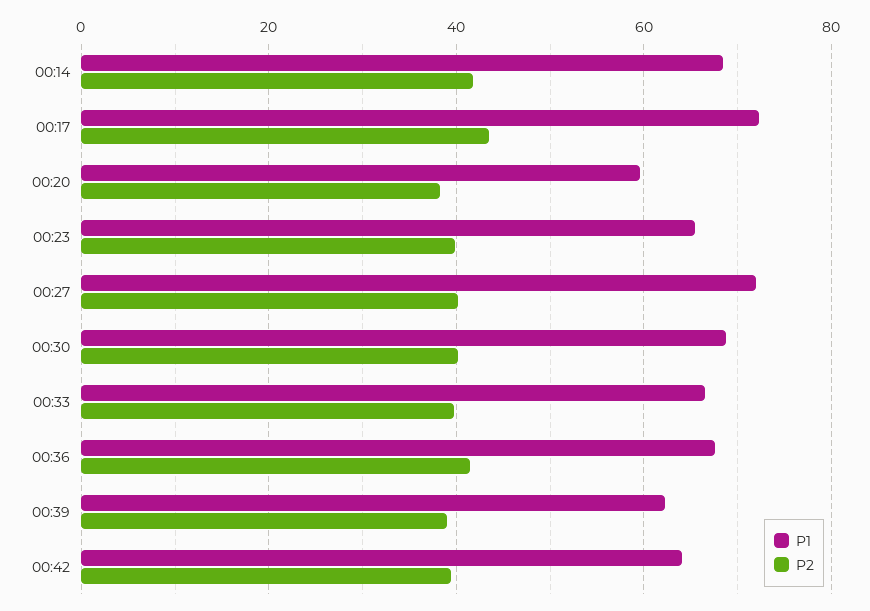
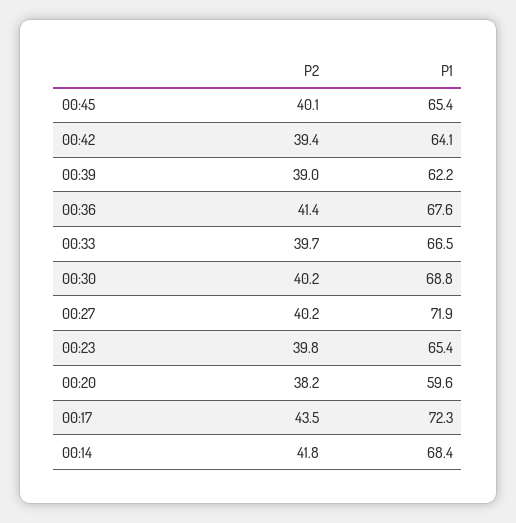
P2, 00:45: none -> 40.1
P1, 00:45: none -> 65.4

